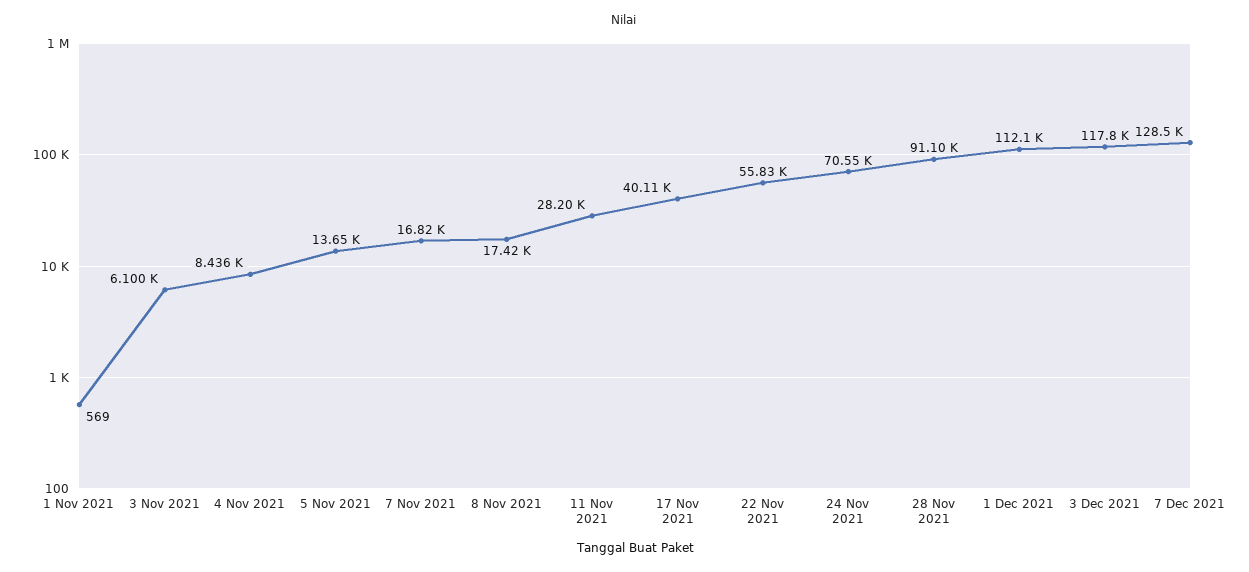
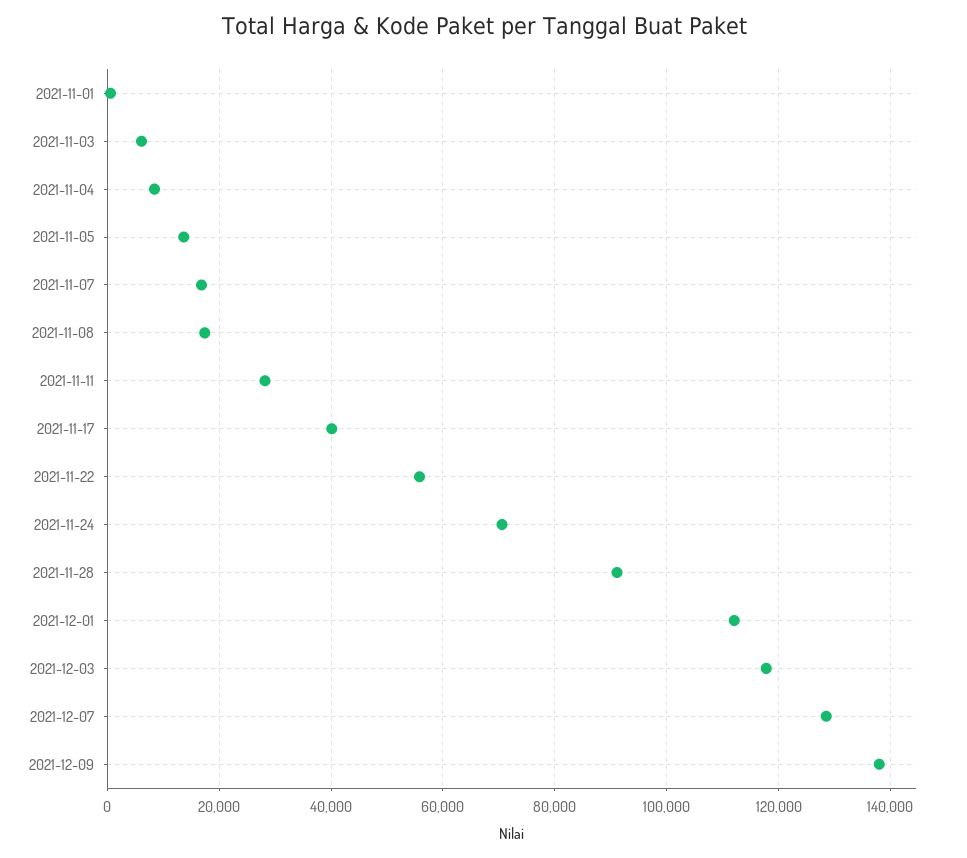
2021-12-09: none -> 138000

